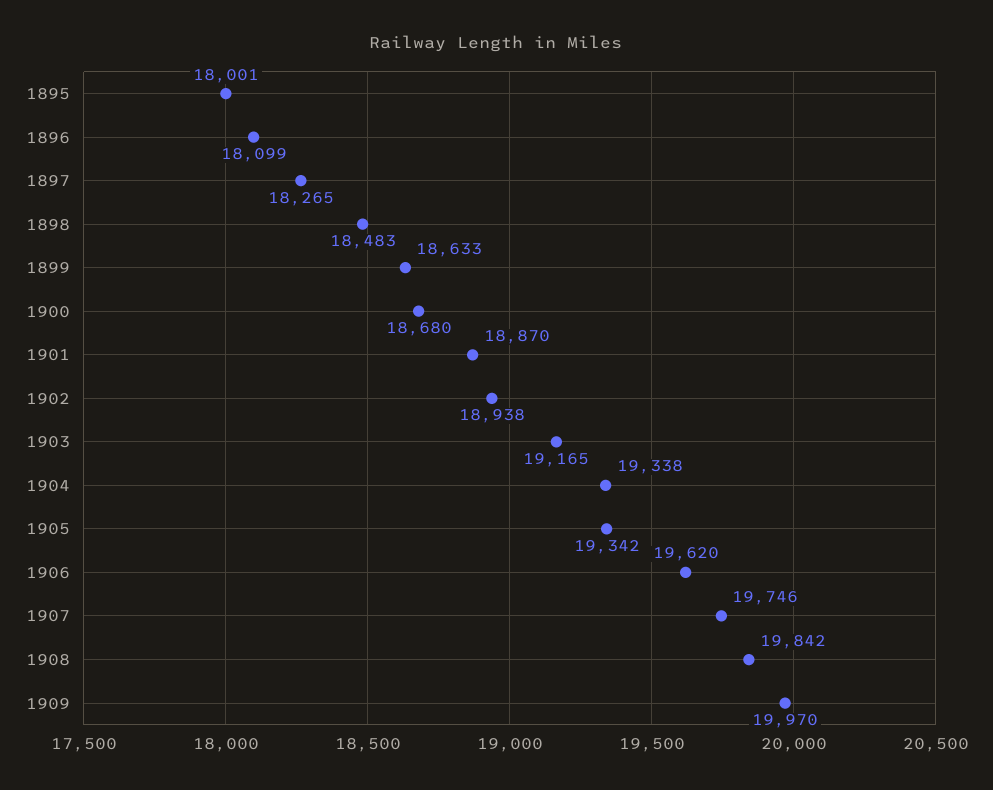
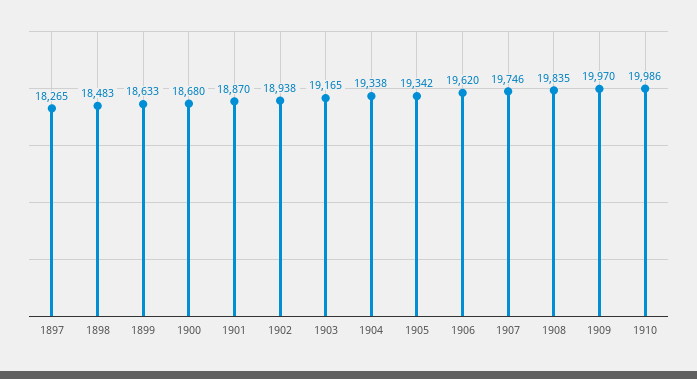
1895: 18001 -> none
1896: 18099 -> none
1908: 19842 -> 19835
1910: none -> 19986

